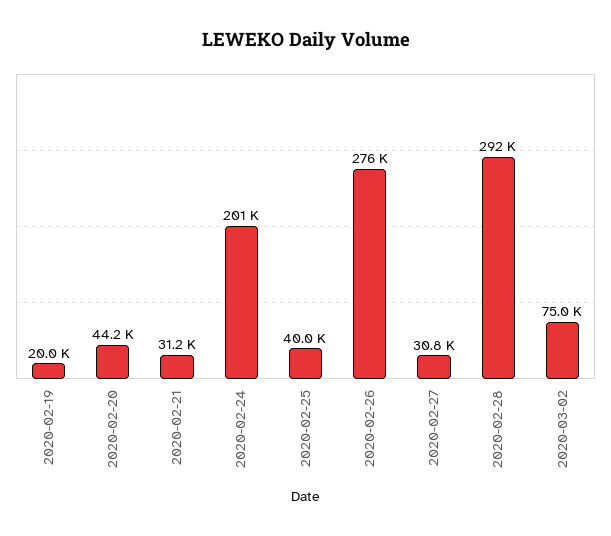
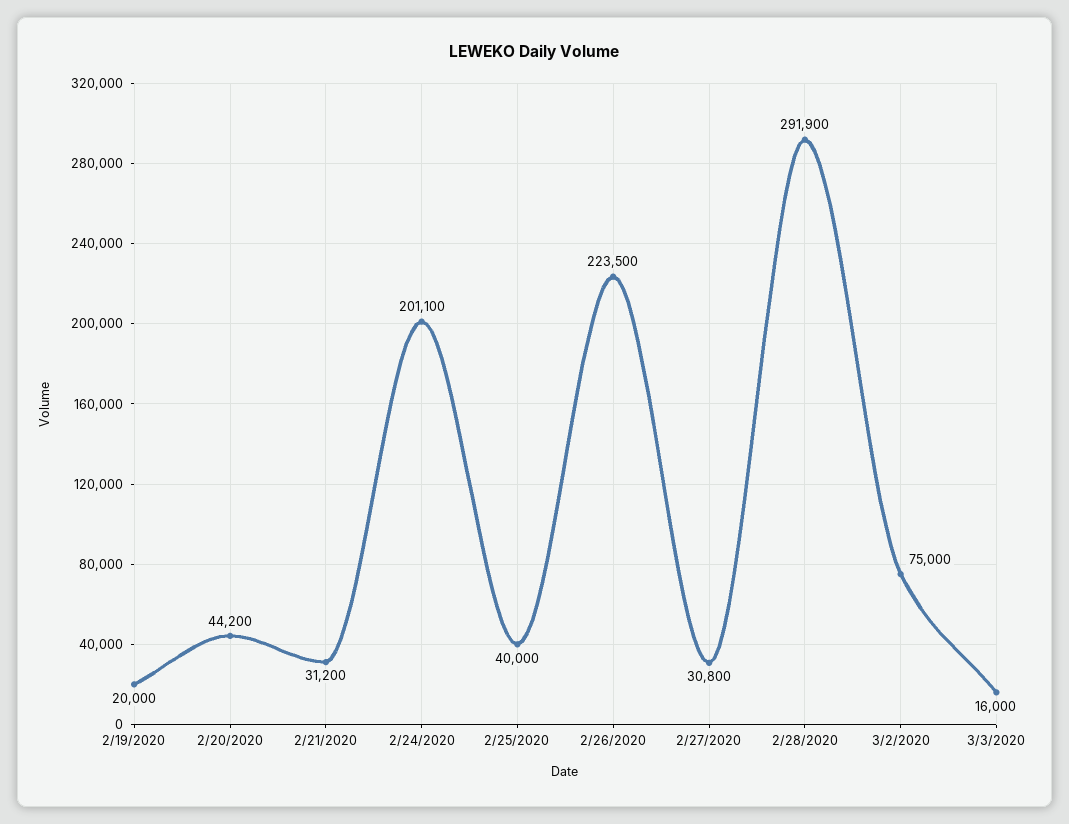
2020-02-26: 276000 -> 223500
3/3/2020: none -> 16000

